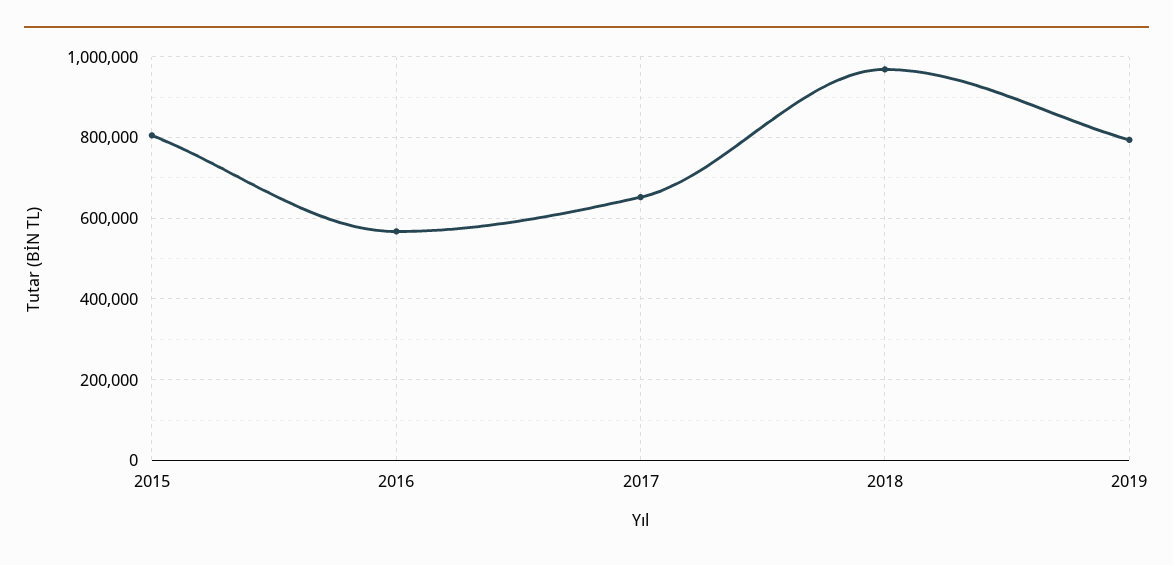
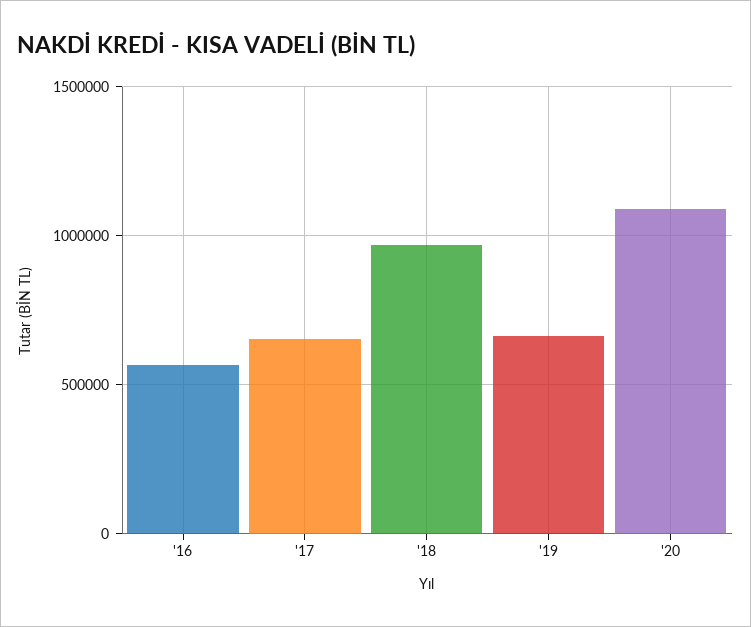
2015: 800000 -> none
2019: 800000 -> 650000
'20: none -> 1100000

